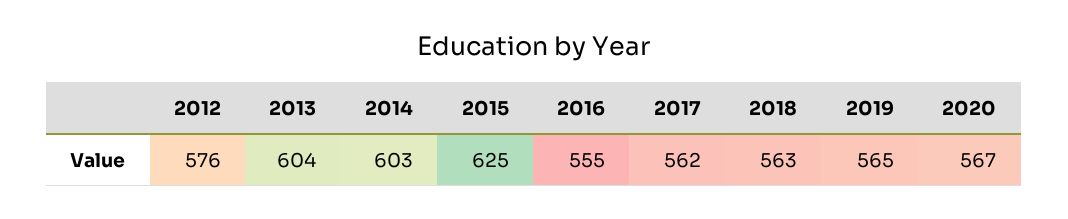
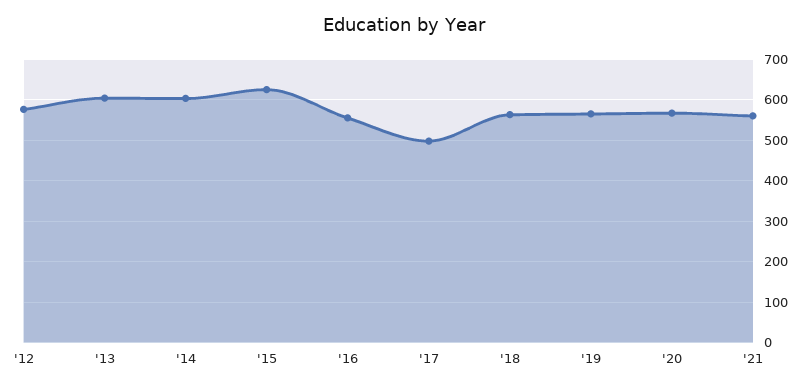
2017: 562 -> 500
'21: none -> 560

